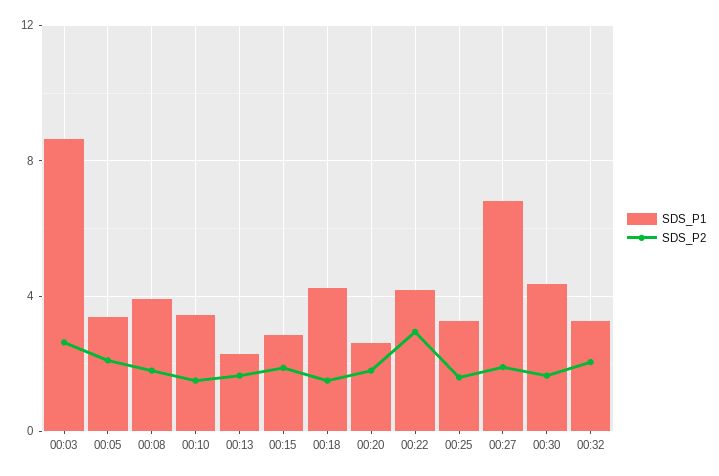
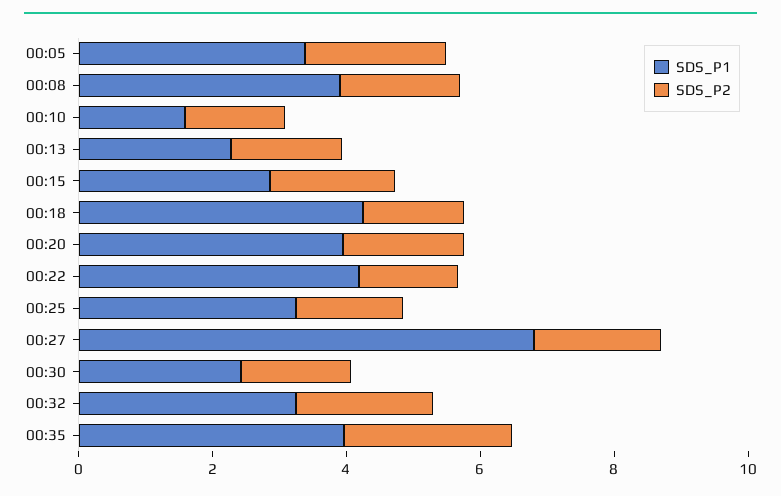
SDS_P1, 00:03: 8.5 -> none
SDS_P2, 00:03: 2.5 -> none
SDS_P1, 00:10: 3.5 -> 1.5
SDS_P1, 00:20: 2.5 -> 4
SDS_P2, 00:22: 3 -> 1.5
SDS_P1, 00:30: 4.5 -> 2.5
SDS_P1, 00:35: none -> 4
SDS_P2, 00:35: none -> 2.5

